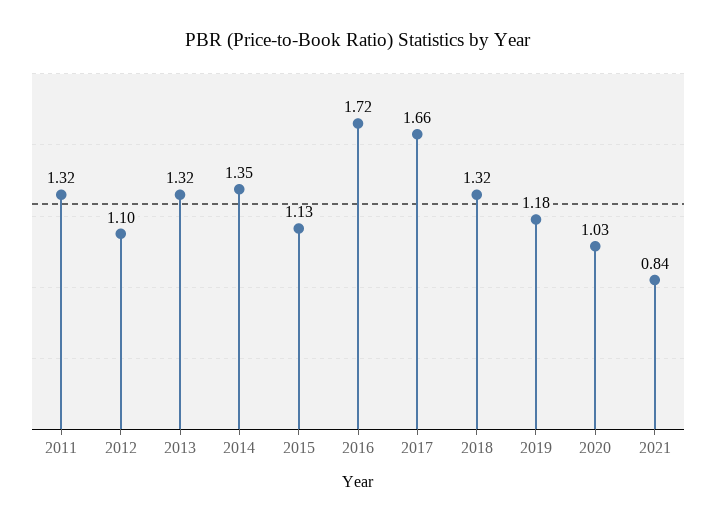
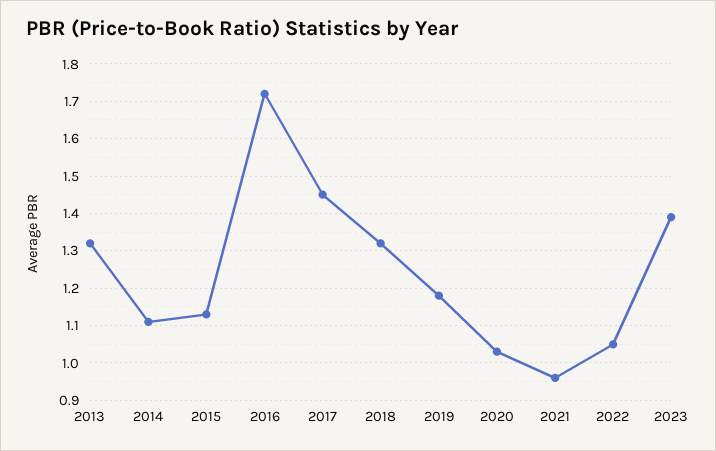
2011: 1.32 -> none
2012: 1.1 -> none
2014: 1.35 -> 1.1
2017: 1.66 -> 1.45
2021: 0.84 -> 0.95
2022: none -> 1.05
2023: none -> 1.4

